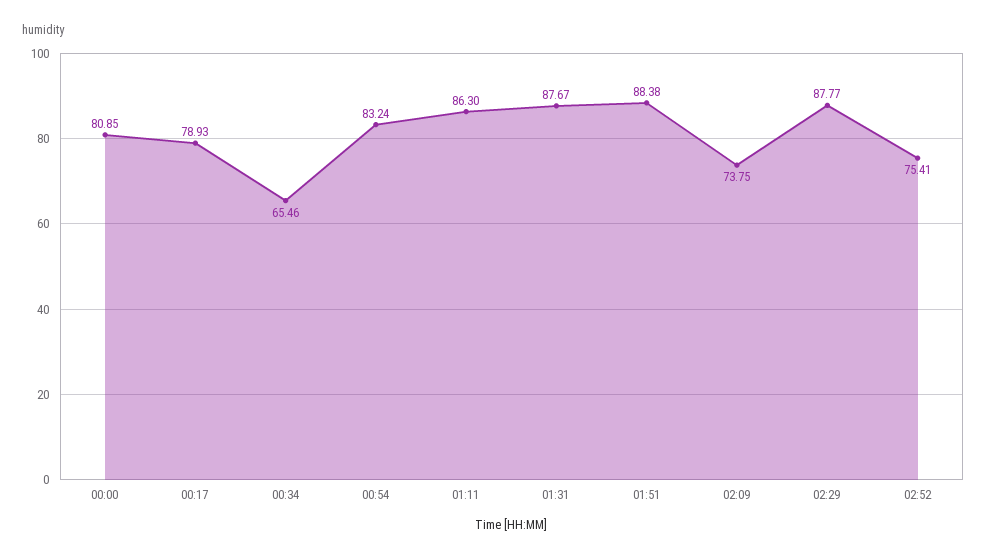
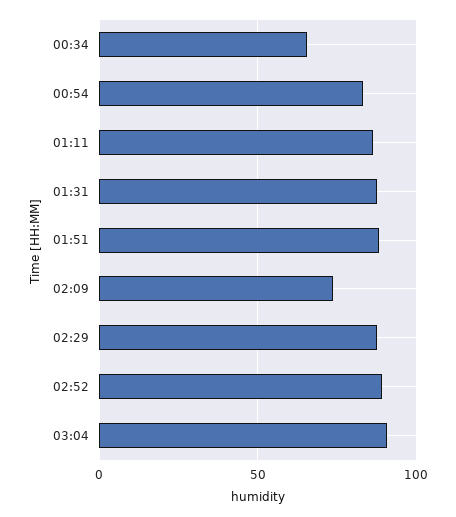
00:00: 80.85 -> none
00:17: 78.93 -> none
02:52: 75.41 -> 90
03:04: none -> 90

